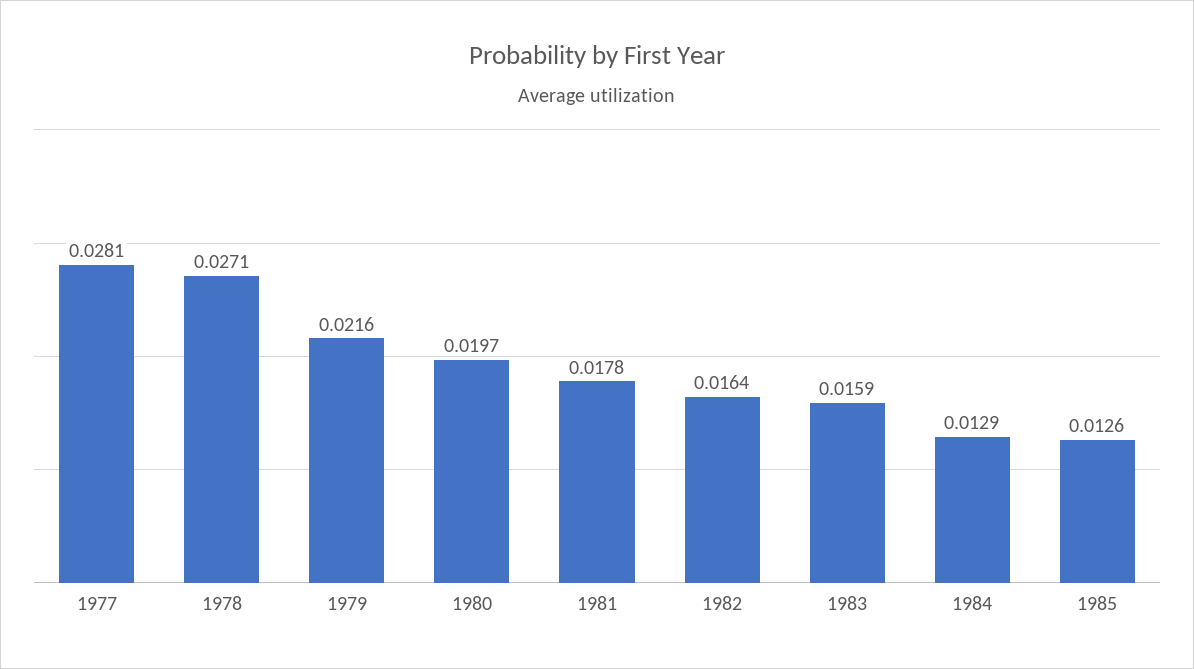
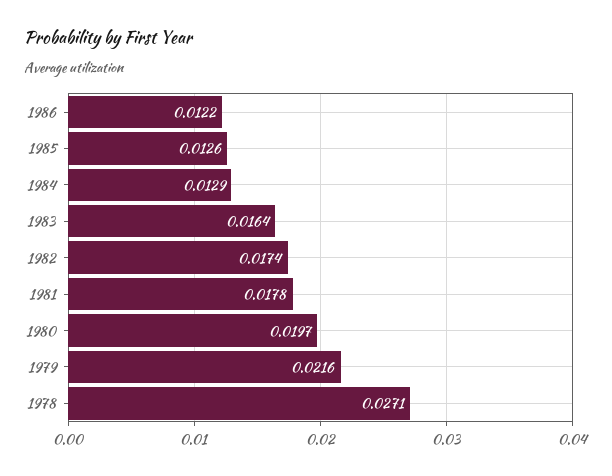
1977: 0.0281 -> none
1982: 0.0164 -> 0.0174
1983: 0.0159 -> 0.0164
1986: none -> 0.0122

